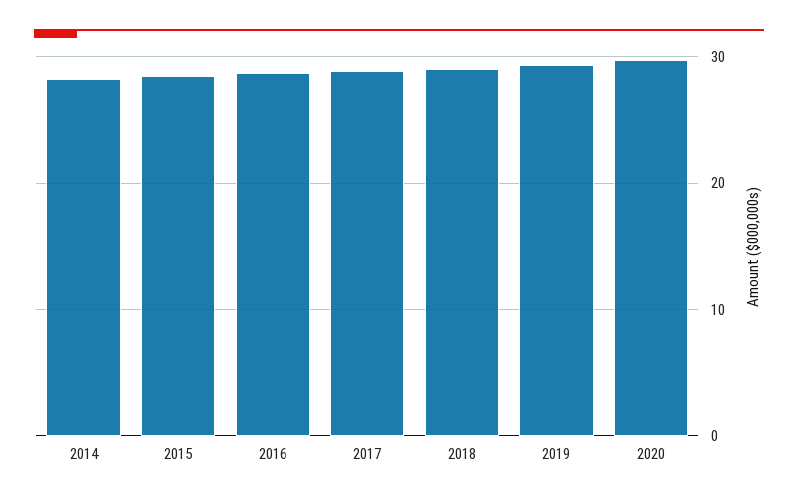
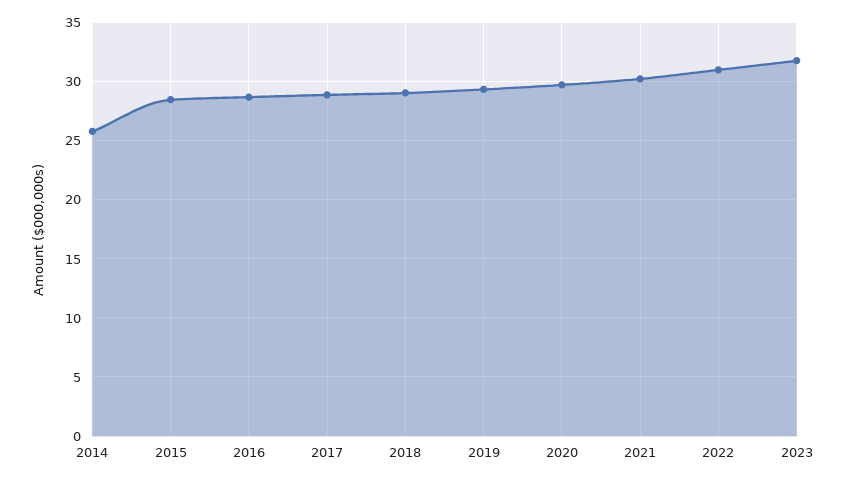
2014: 28 -> 26
2021: none -> 30
2022: none -> 31
2023: none -> 32

